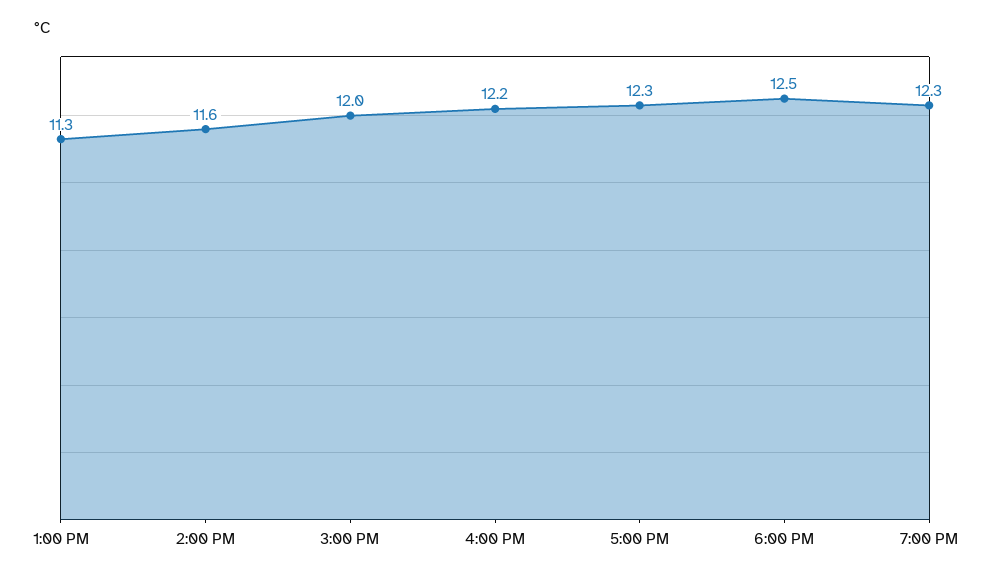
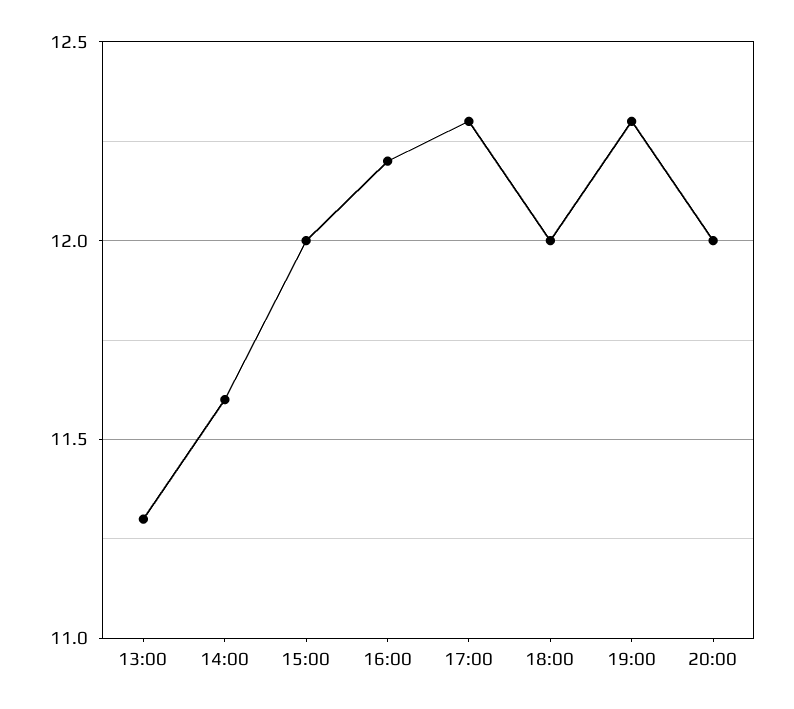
6:00 PM: 12.5 -> 12
20:00: none -> 12

